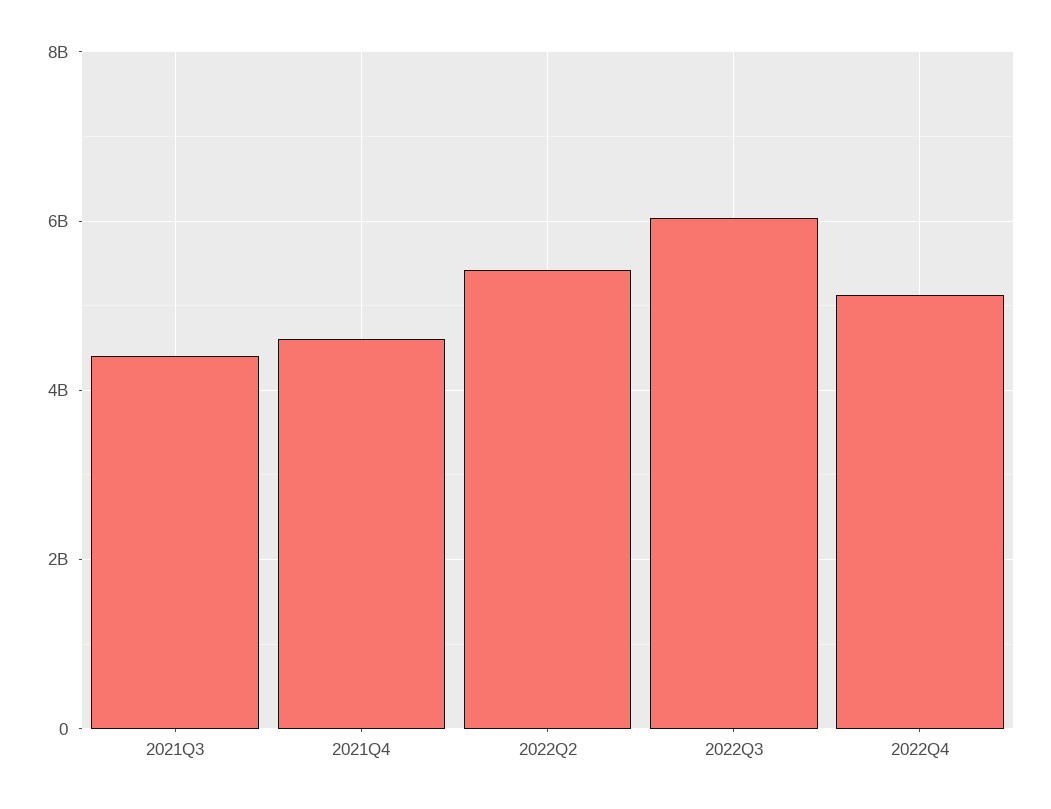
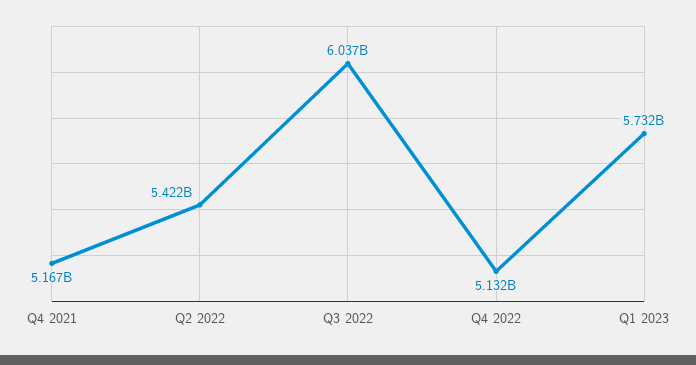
2021Q3: 4400000000 -> none
2021Q4: 4600000000 -> 5167000000
Q1 2023: none -> 5732000000

